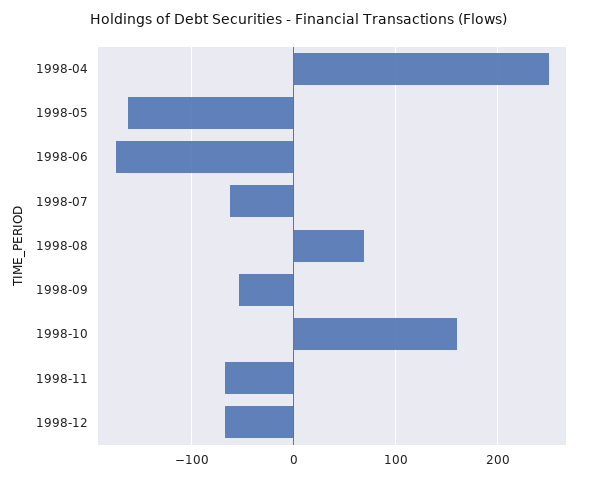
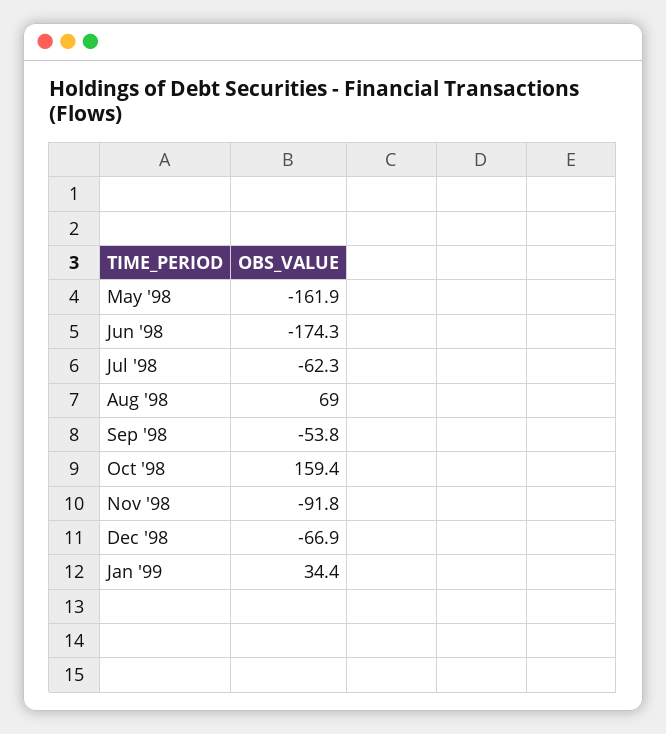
1998-04: 250 -> none
1998-11: -70 -> -91.8
Jan '99: none -> 34.4

